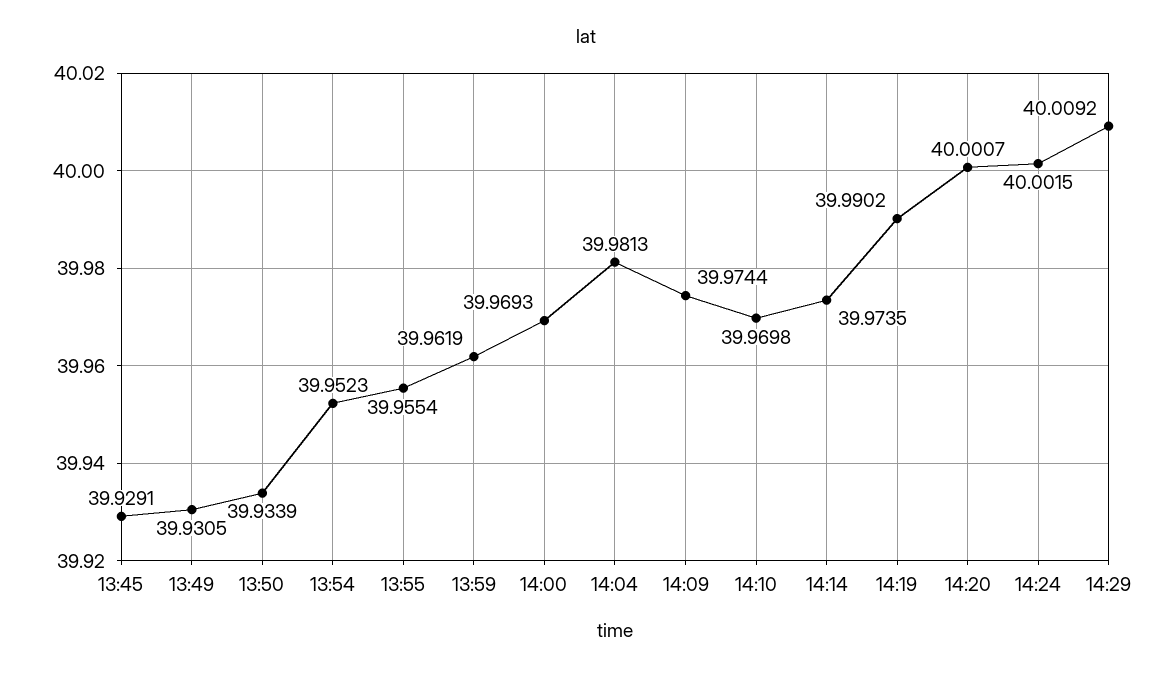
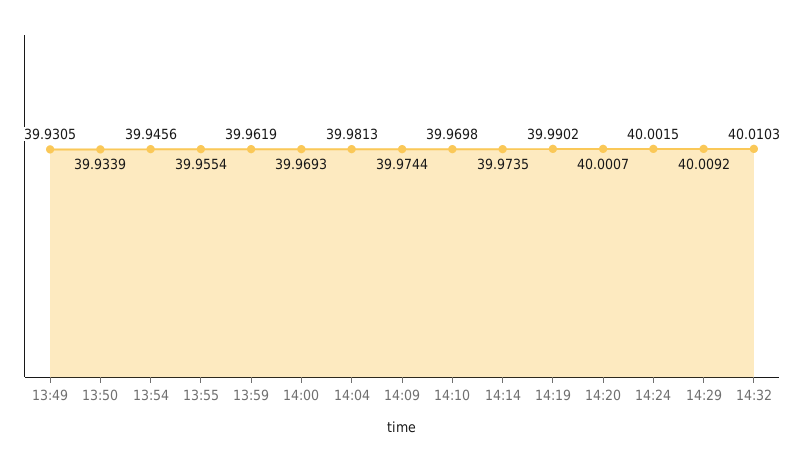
13:45: 39.9291 -> none
13:54: 39.9523 -> 39.9456
14:32: none -> 40.0103

